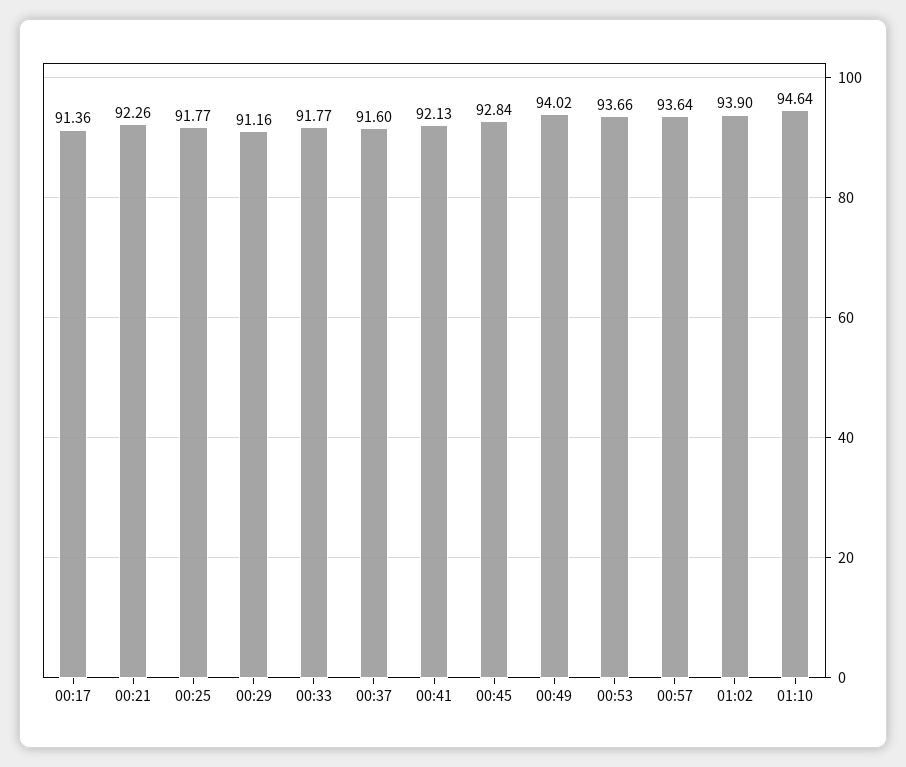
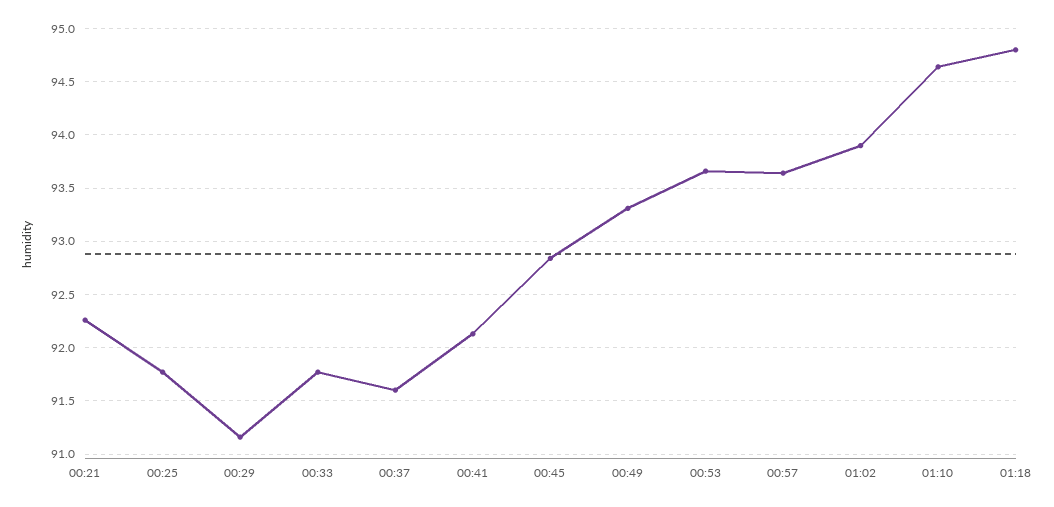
00:17: 91.36 -> none
00:49: 94.02 -> 93.3
01:18: none -> 94.8

